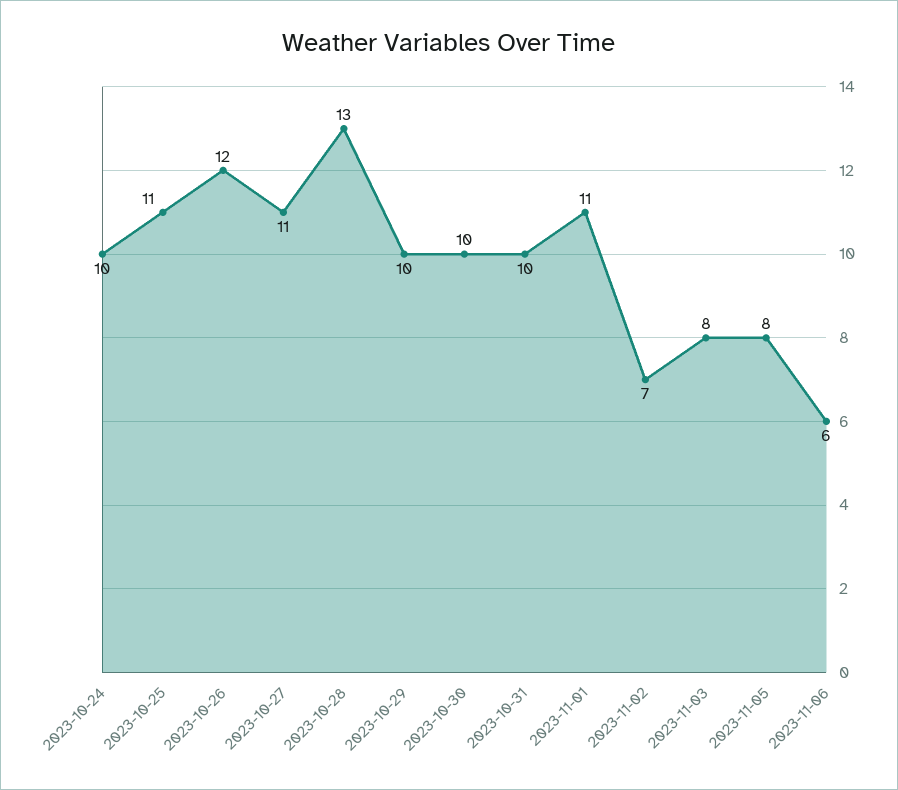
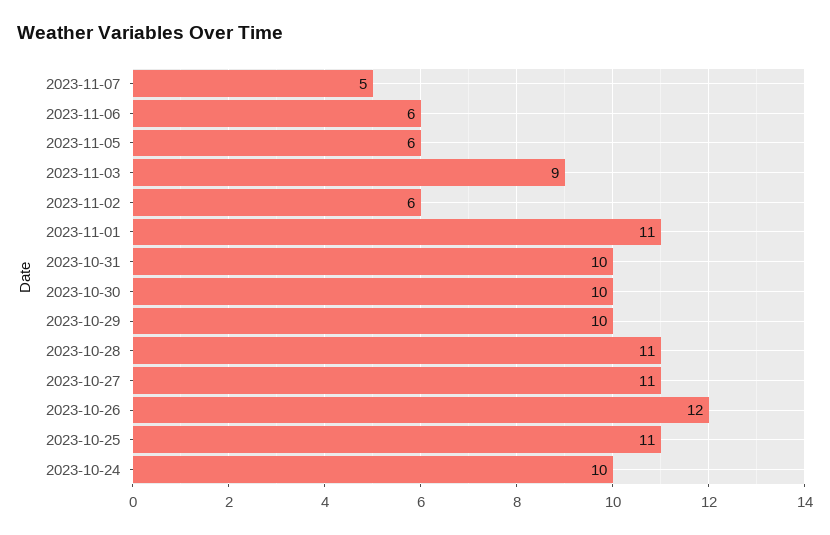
2023-10-28: 13 -> 11
2023-11-02: 7 -> 6
2023-11-03: 8 -> 9
2023-11-05: 8 -> 6
2023-11-07: none -> 5

